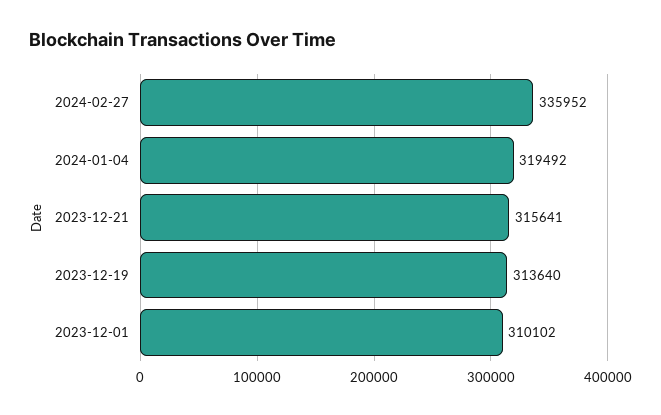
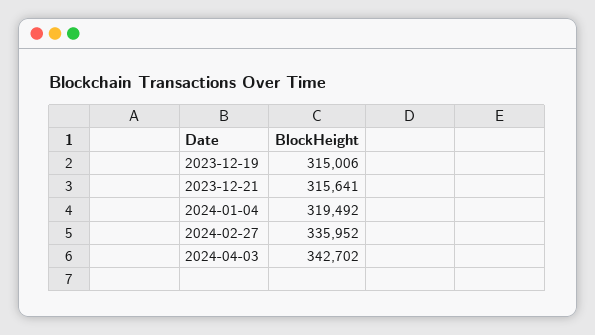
2023-12-19: 313640 -> 315006
2023-12-01: 310102 -> none
2024-04-03: none -> 342702

